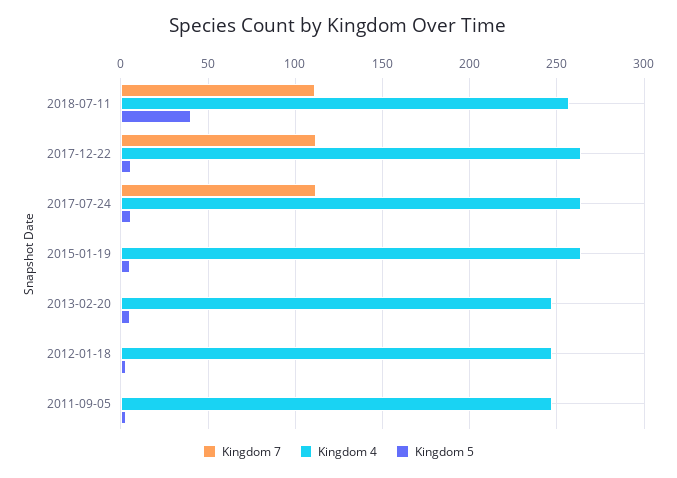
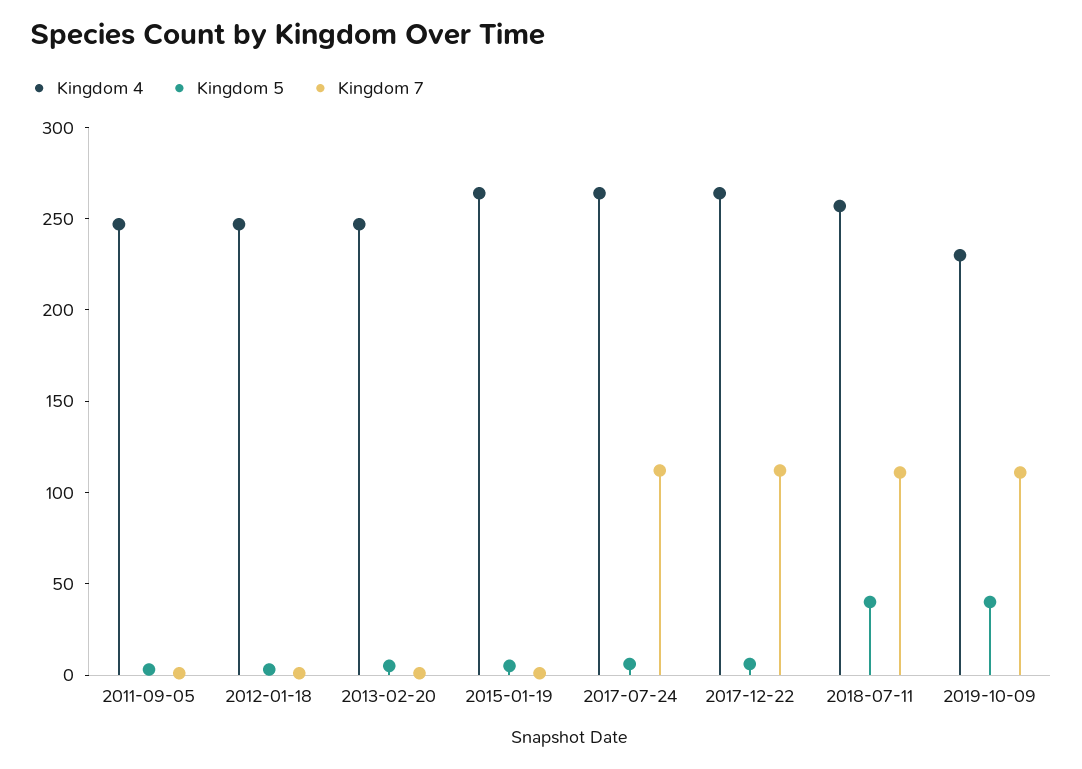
Kingdom 4, 2019-10-09: none -> 230
Kingdom 5, 2019-10-09: none -> 40
Kingdom 7, 2019-10-09: none -> 110

